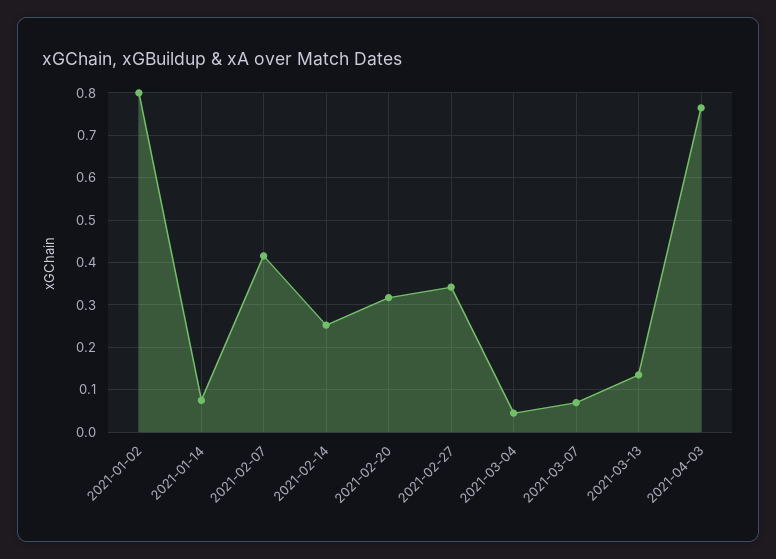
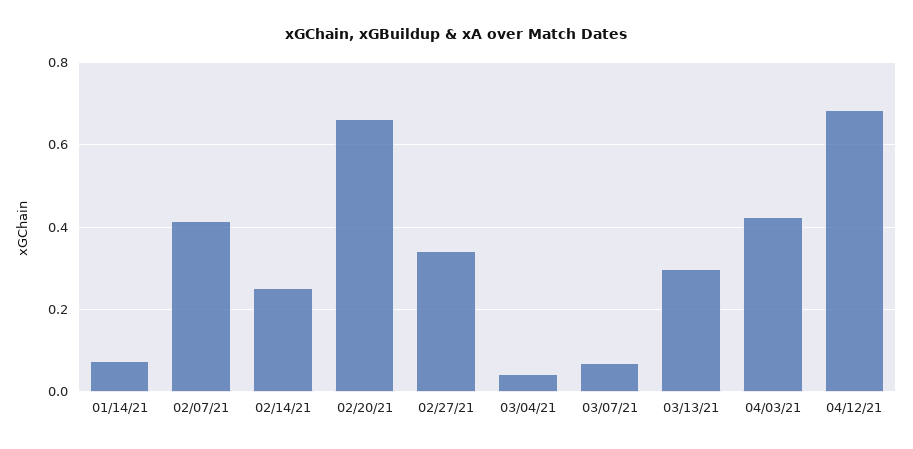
2021-01-02: 0.8 -> none
2021-02-20: 0.32 -> 0.66
2021-03-13: 0.14 -> 0.3
2021-04-03: 0.76 -> 0.42
04/12/21: none -> 0.68

